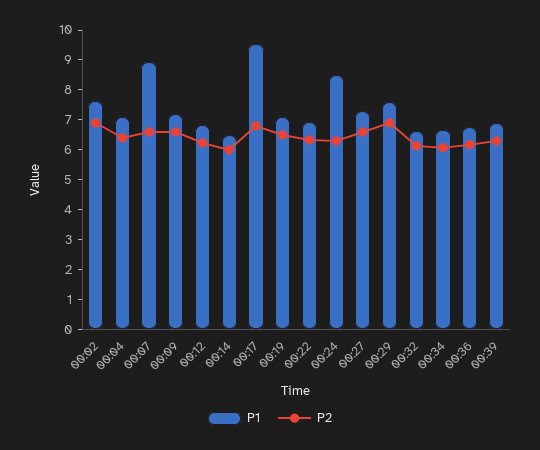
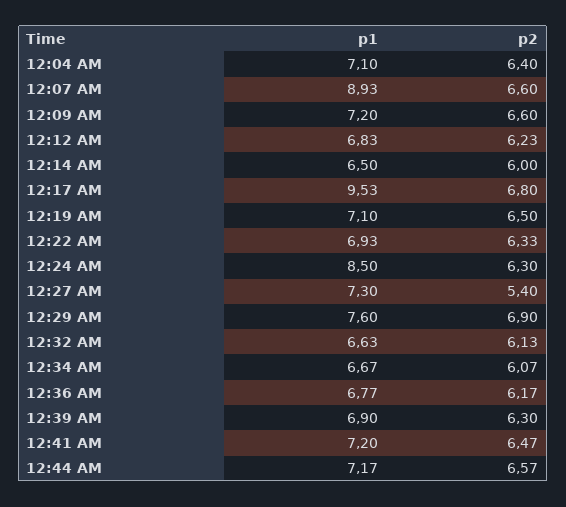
P1, 00:02: 7.5 -> none
P2, 00:02: 7 -> none
P2, 00:27: 6.5 -> 5.4
P1, 12:41 AM: none -> 7.2
P2, 12:41 AM: none -> 6.47
P1, 12:44 AM: none -> 7.17
P2, 12:44 AM: none -> 6.57

